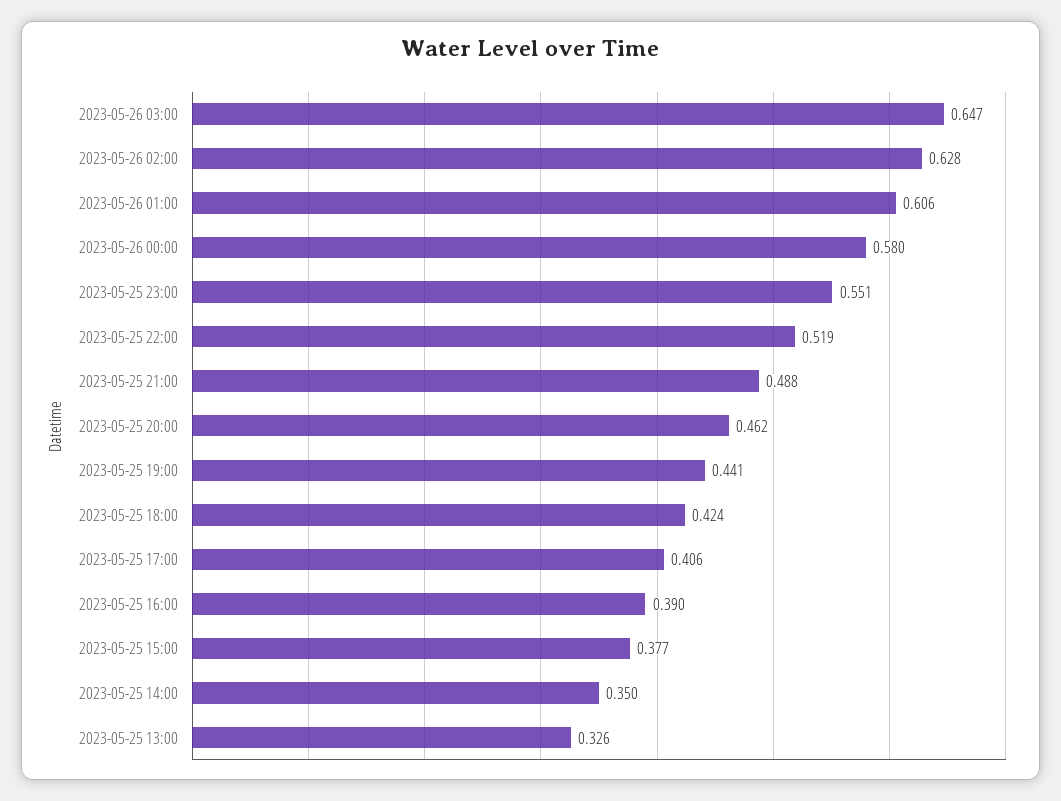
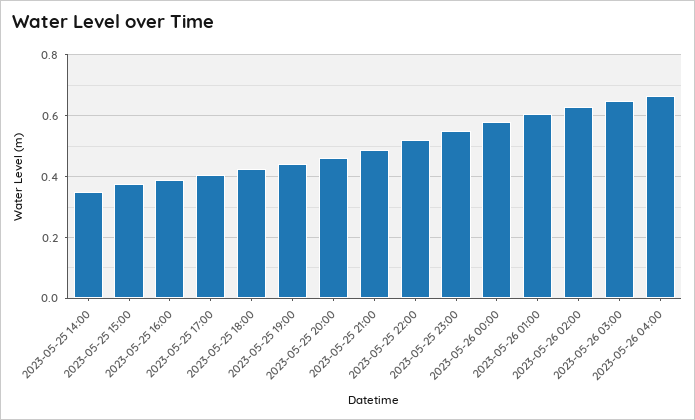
2023-05-25 13:00: 0.326 -> none
2023-05-26 04:00: none -> 0.66

